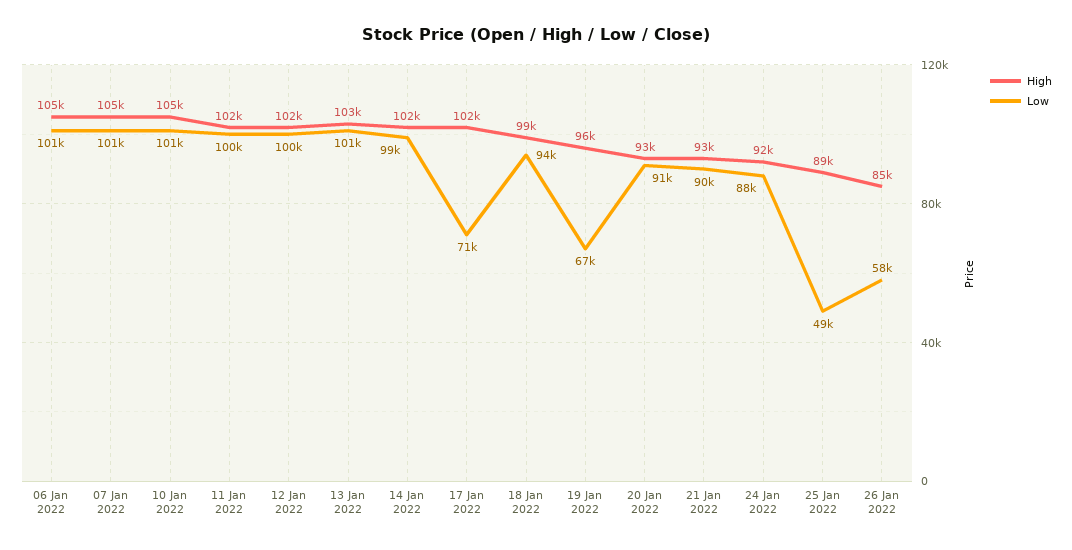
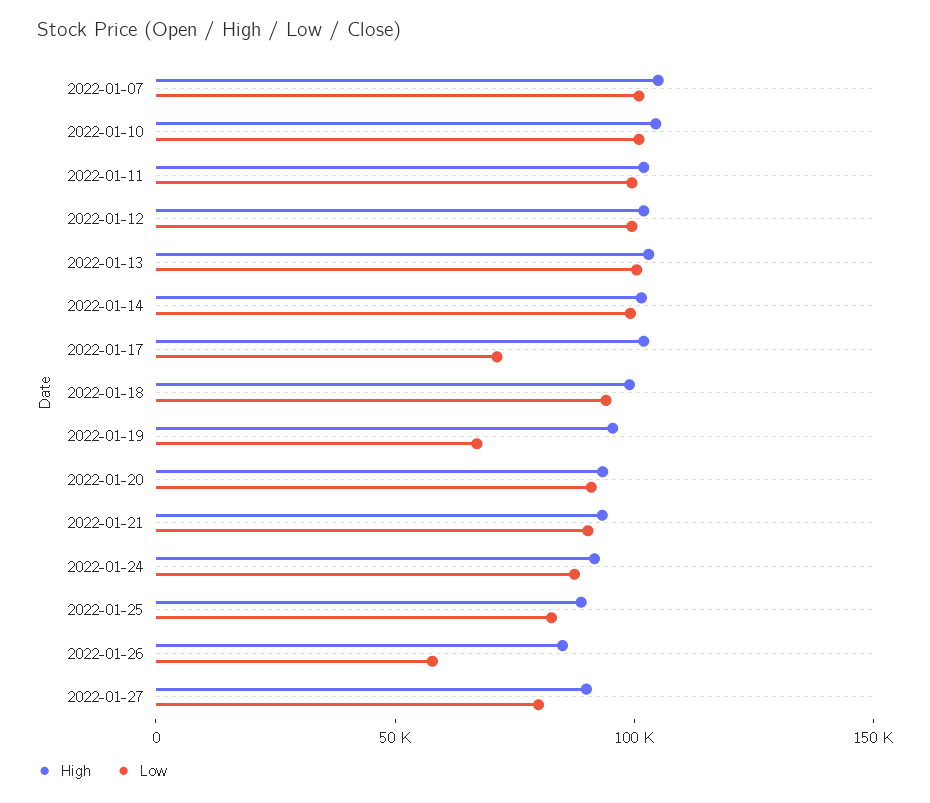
High, 06 Jan 2022: 105000 -> none
Low, 06 Jan 2022: 101000 -> none
Low, 25 Jan 2022: 49000 -> 80000
High, 2022-01-27: none -> 90000
Low, 2022-01-27: none -> 80000

